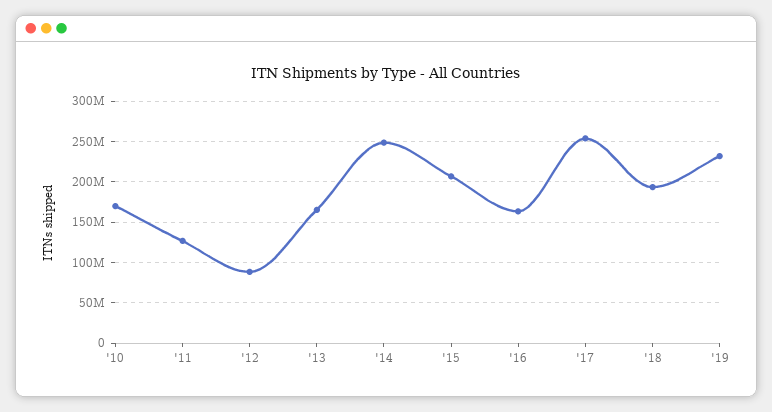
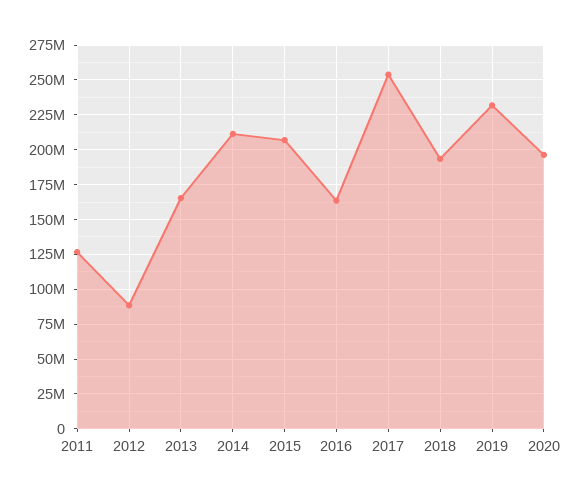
'10: 170000000 -> none
'14: 250000000 -> 210000000
2020: none -> 195000000

